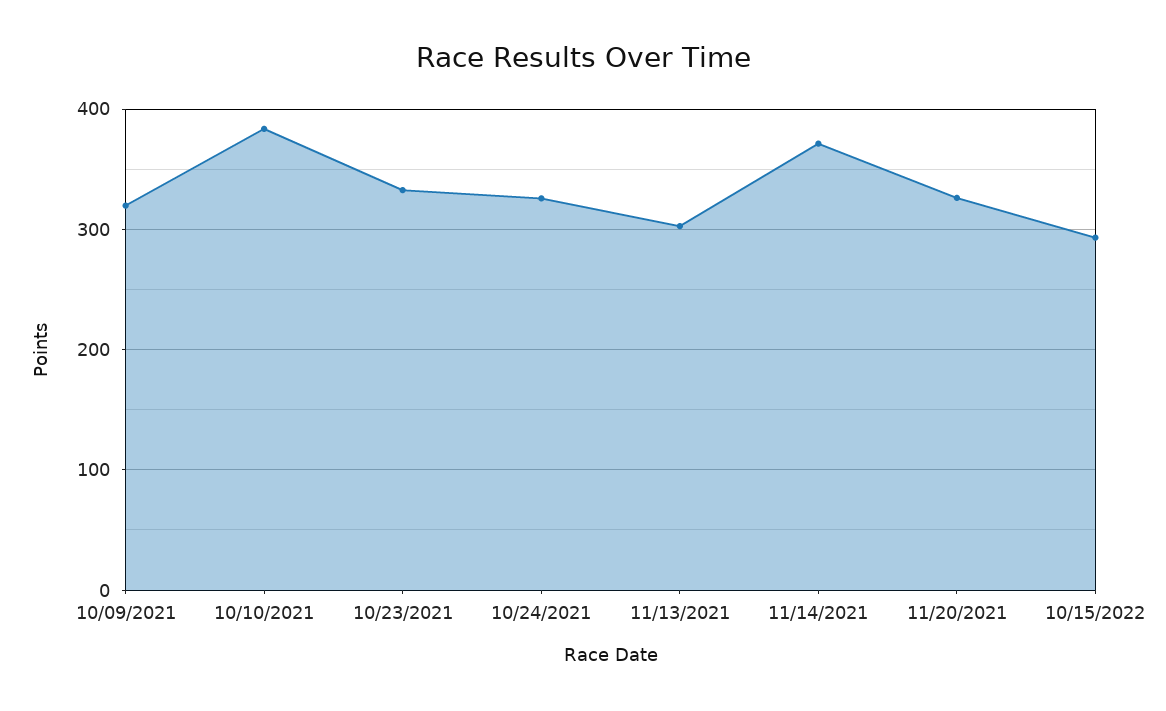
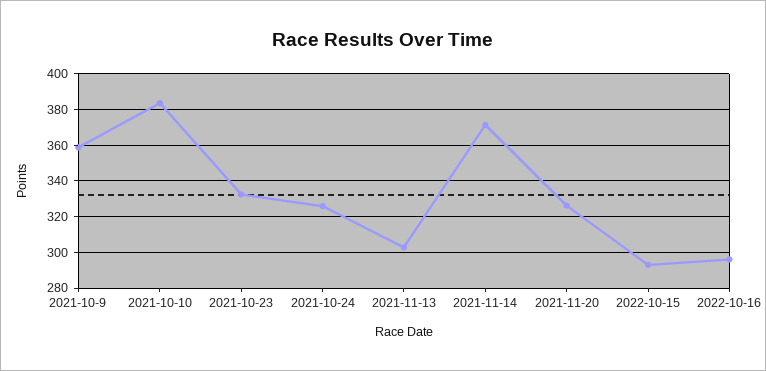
10/09/2021: 320 -> 360
2022-10-16: none -> 295

